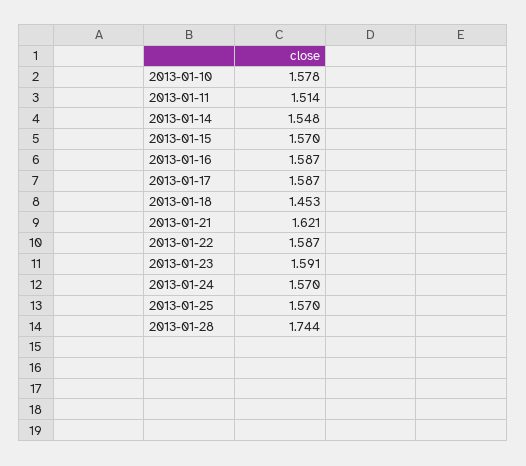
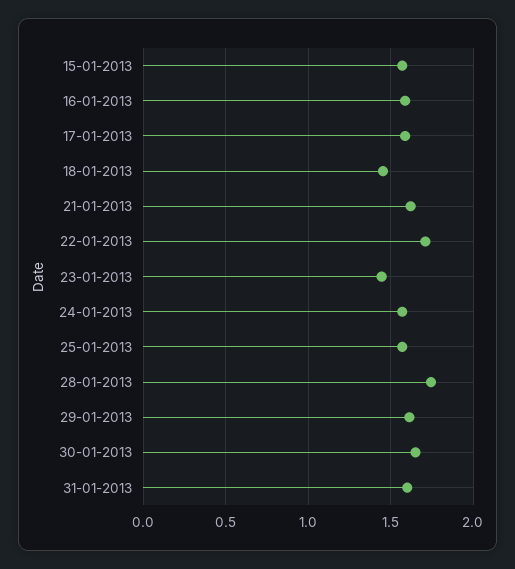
2013-01-10: 1.578 -> none
2013-01-11: 1.514 -> none
2013-01-14: 1.548 -> none
2013-01-22: 1.587 -> 1.7
2013-01-23: 1.591 -> 1.45
29-01-2013: none -> 1.6
30-01-2013: none -> 1.65
31-01-2013: none -> 1.6

